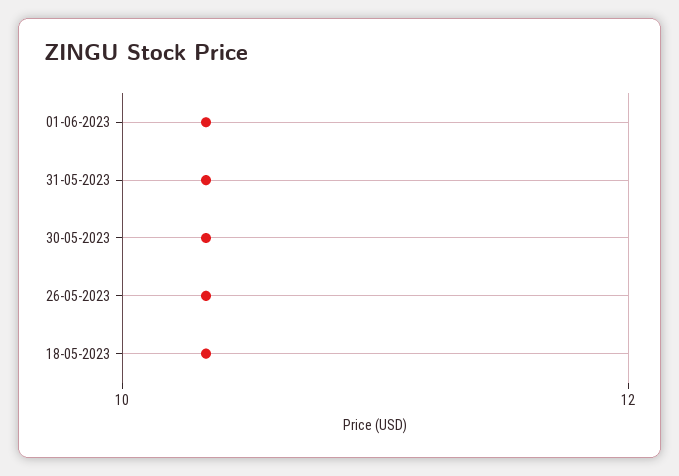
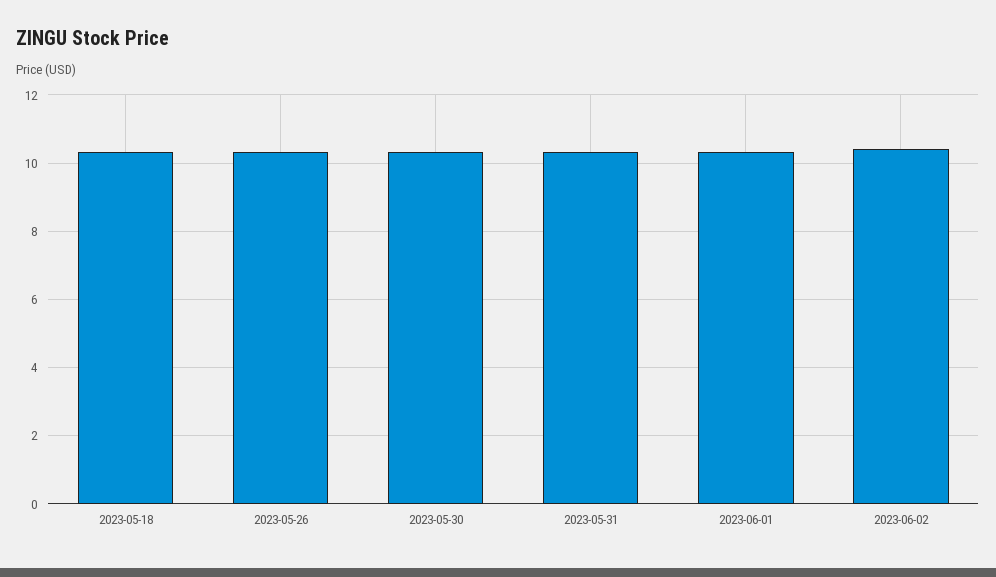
2023-06-02: none -> 10.4

